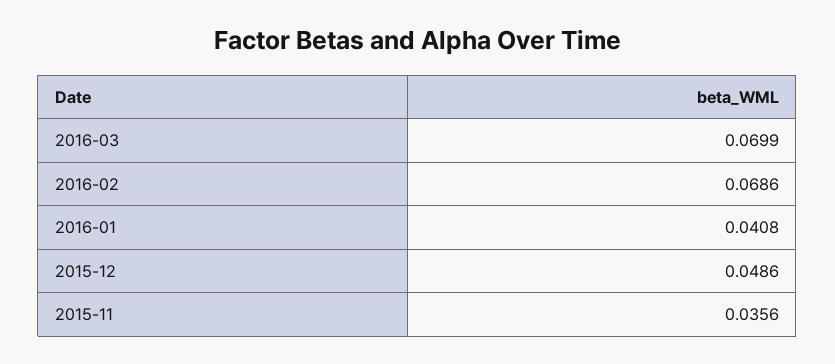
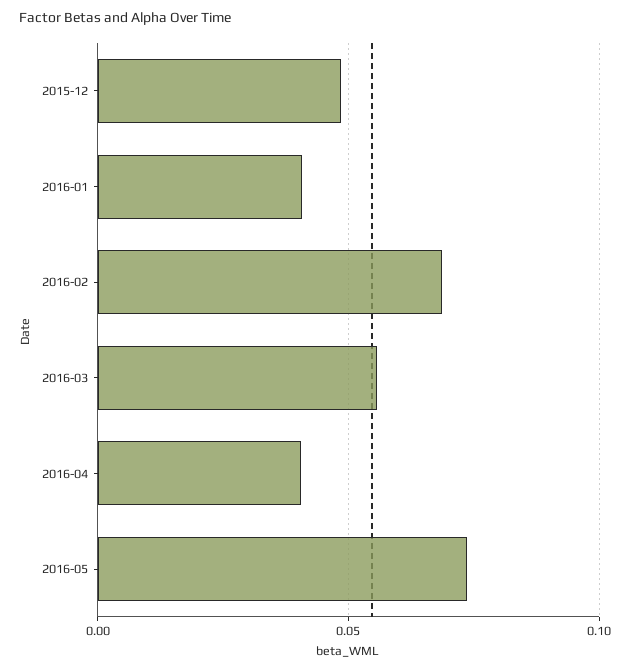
2016-03: 0.0699 -> 0.055
2015-11: 0.0356 -> none
2016-04: none -> 0.04
2016-05: none -> 0.075

